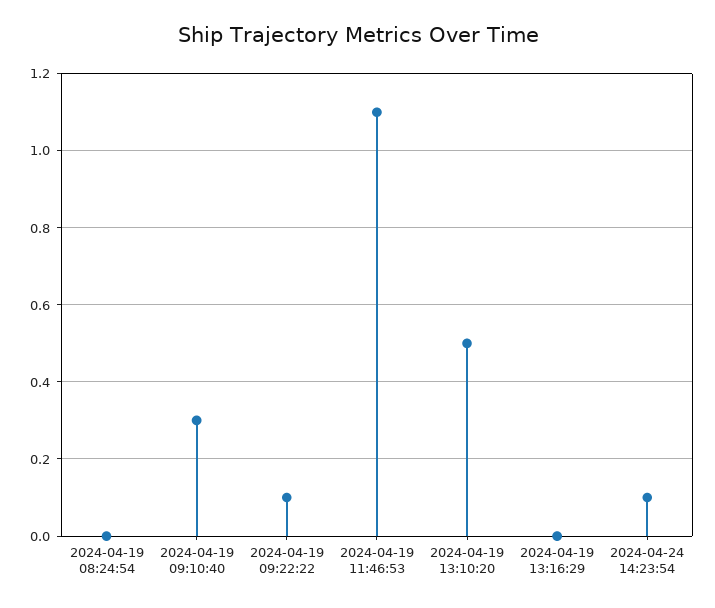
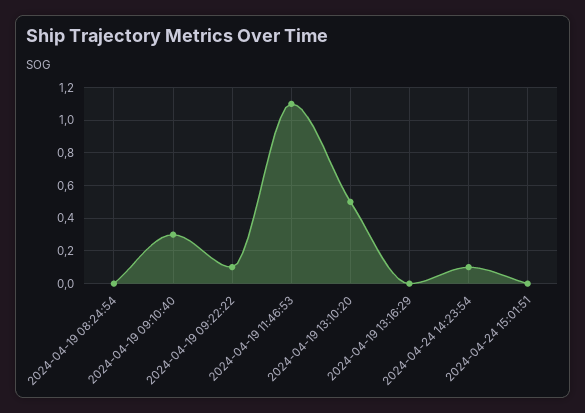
2024-04-24 15:01:51: none -> 0

